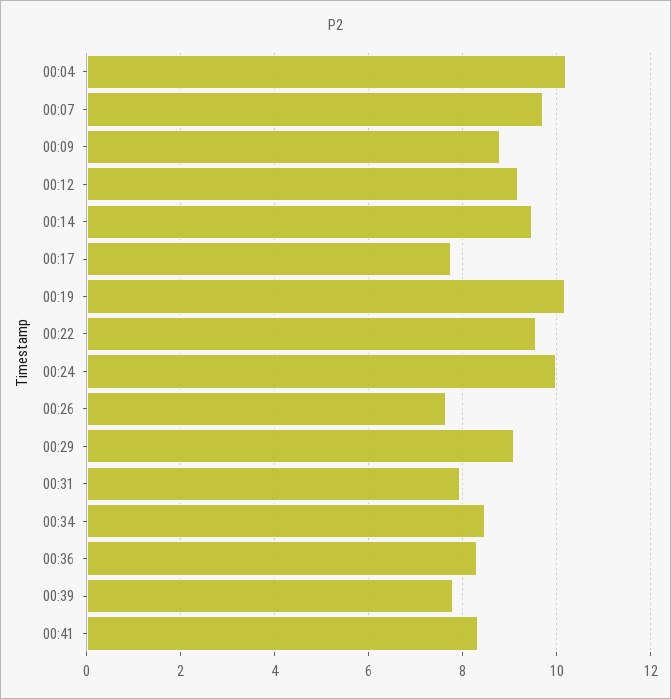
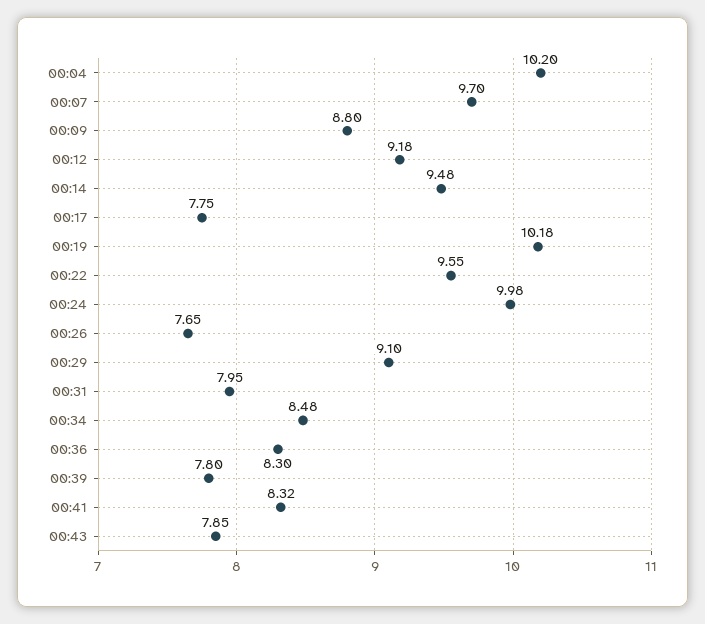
00:43: none -> 7.85

